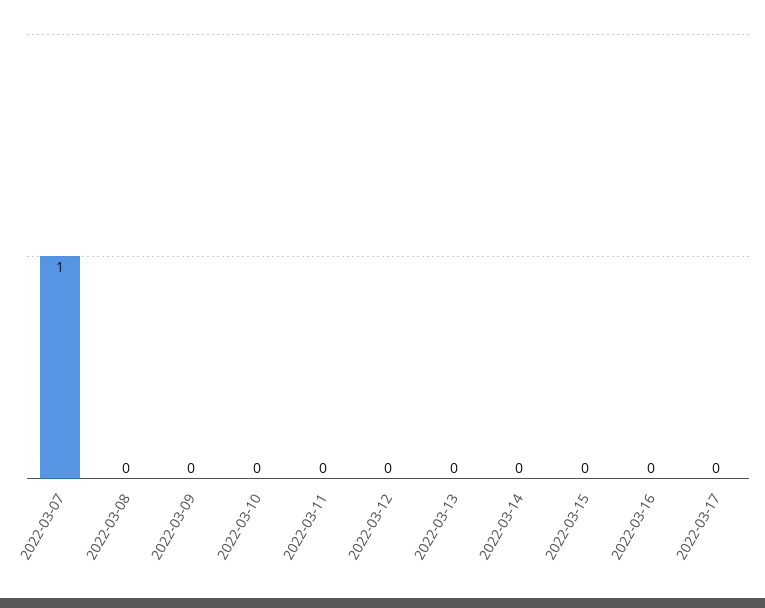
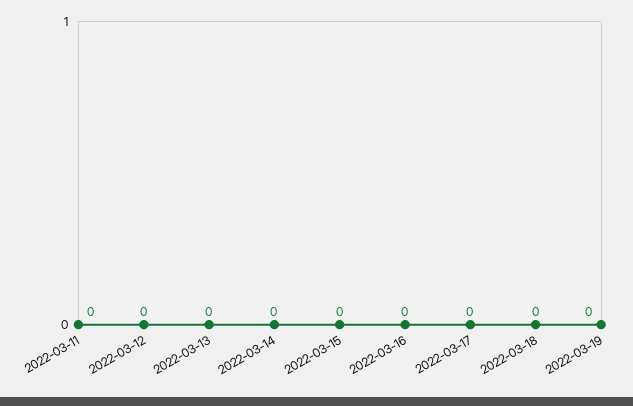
2022-03-07: 1 -> none
2022-03-08: 0 -> none
2022-03-09: 0 -> none
2022-03-10: 0 -> none
2022-03-18: none -> 0
2022-03-19: none -> 0

